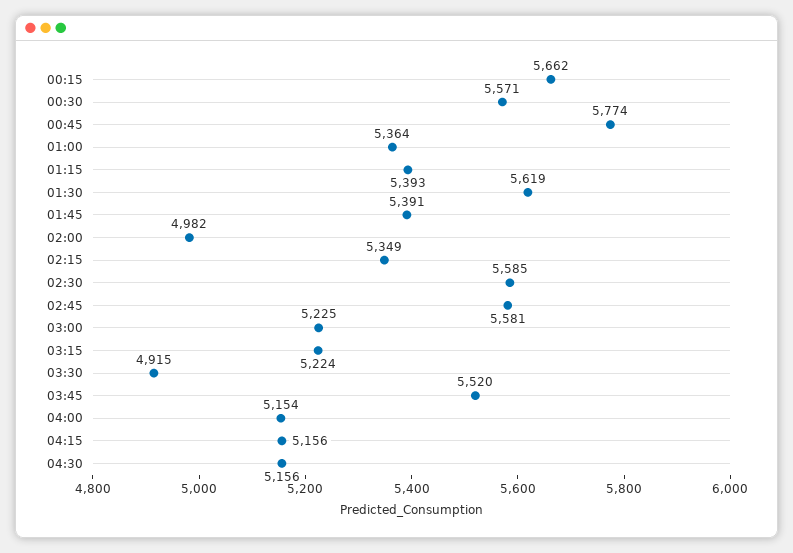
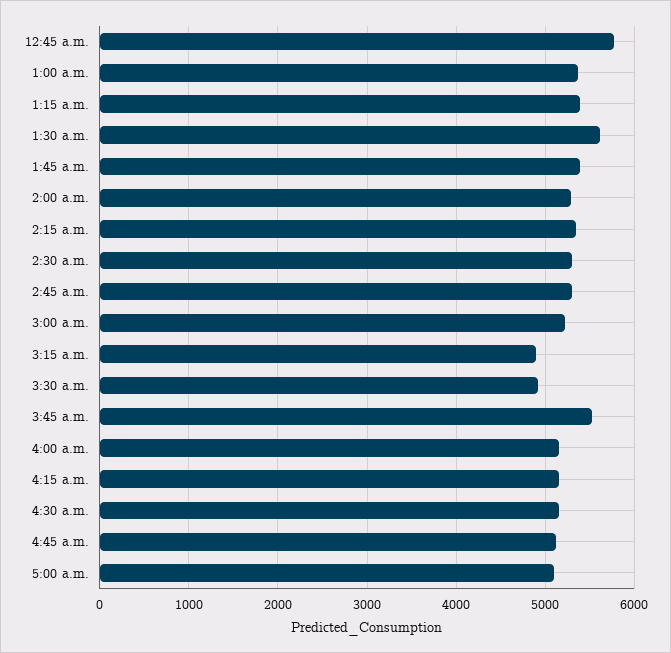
00:15: 5662 -> none
00:30: 5571 -> none
02:00: 4982 -> 5300
02:30: 5585 -> 5300
02:45: 5581 -> 5300
03:15: 5224 -> 4900
4:45 a.m.: none -> 5100
5:00 a.m.: none -> 5100

